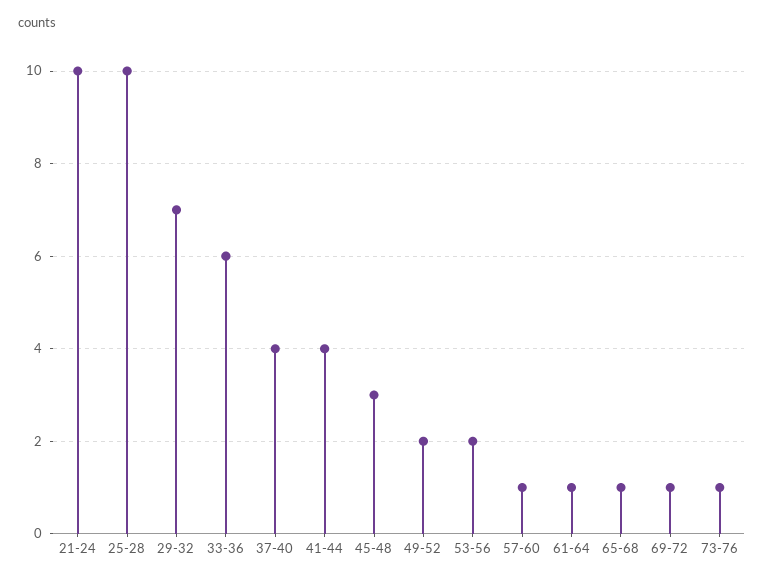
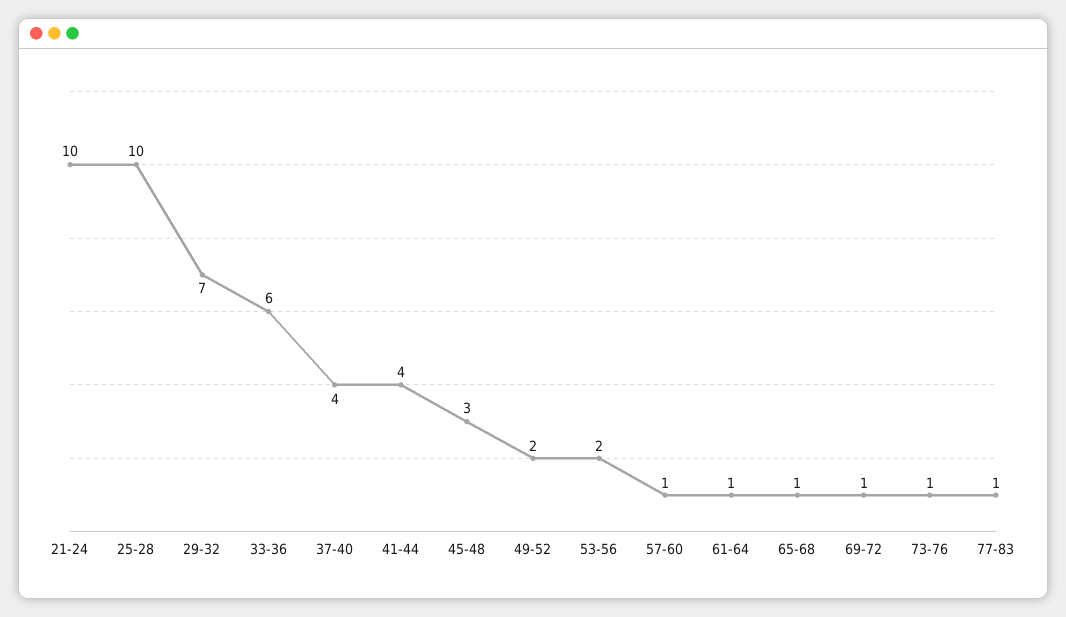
77-83: none -> 1

